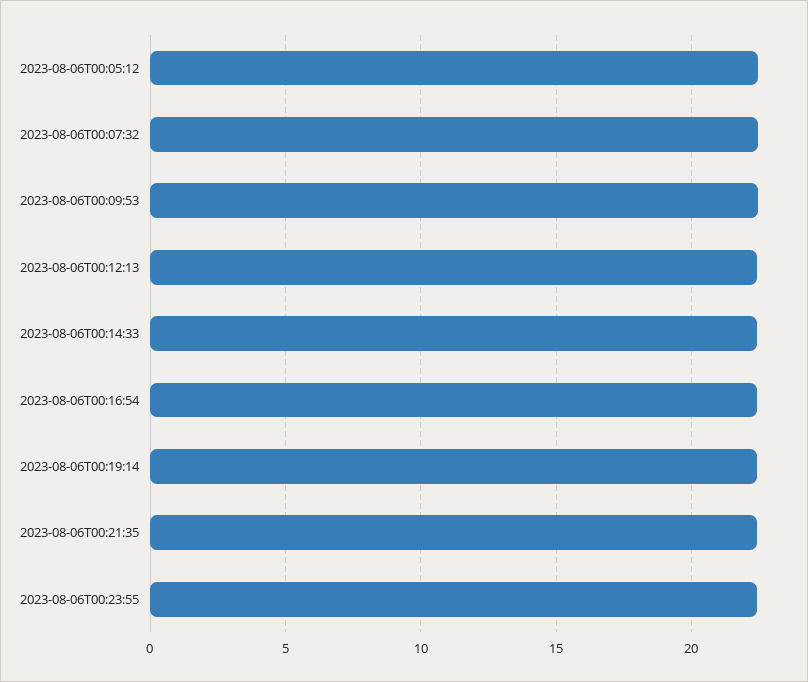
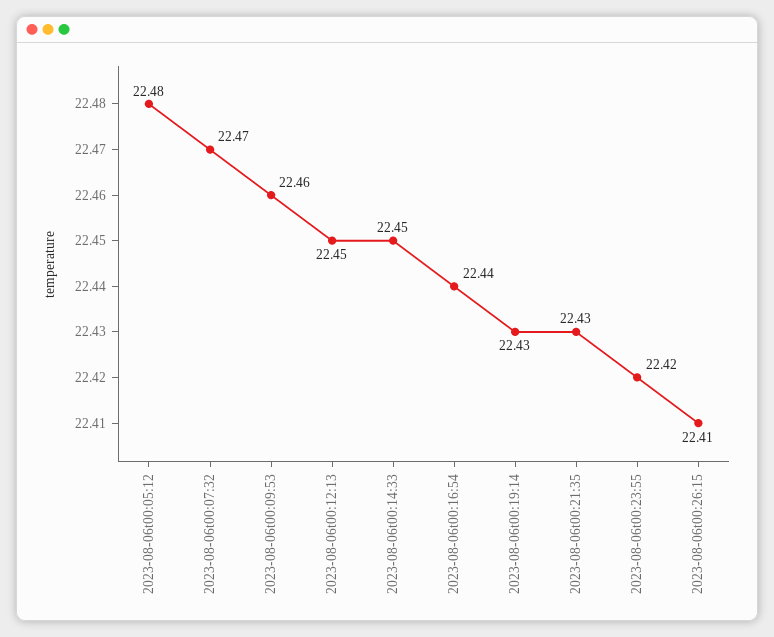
2023-08-06t00:26:15: none -> 22.41

